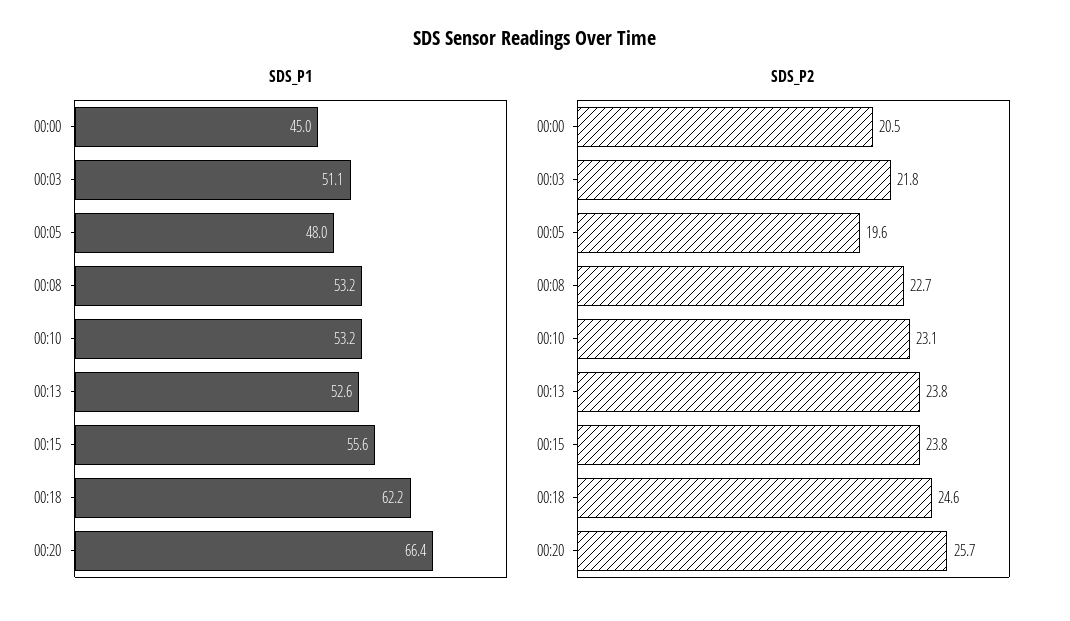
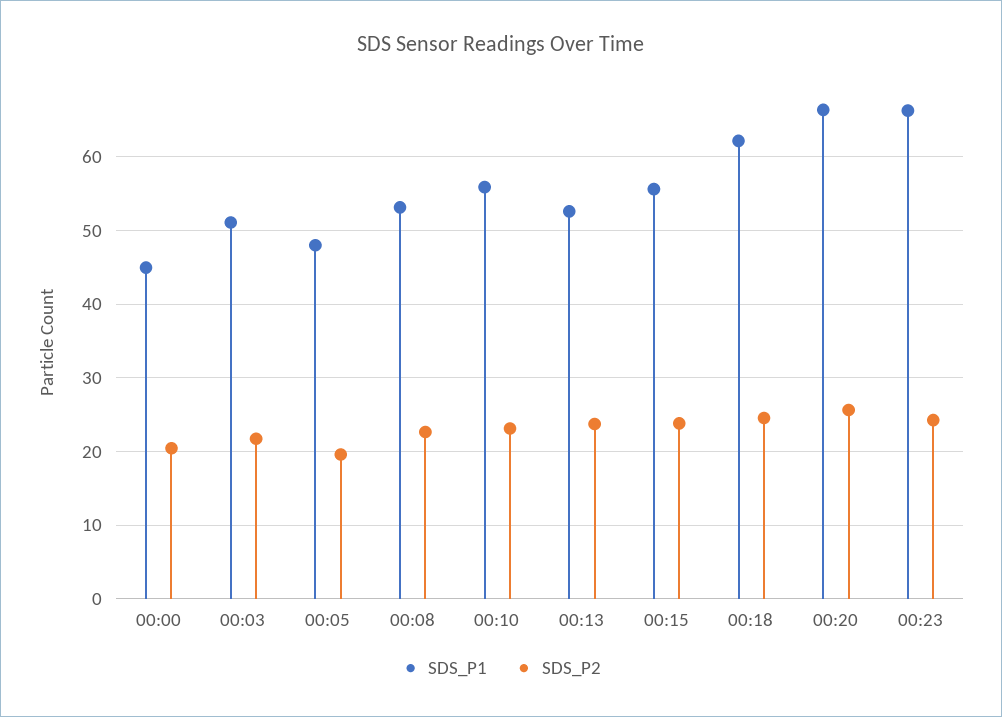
SDS_P1, 00:10: 53.2 -> 56
SDS_P1, 00:23: none -> 66
SDS_P2, 00:23: none -> 24

